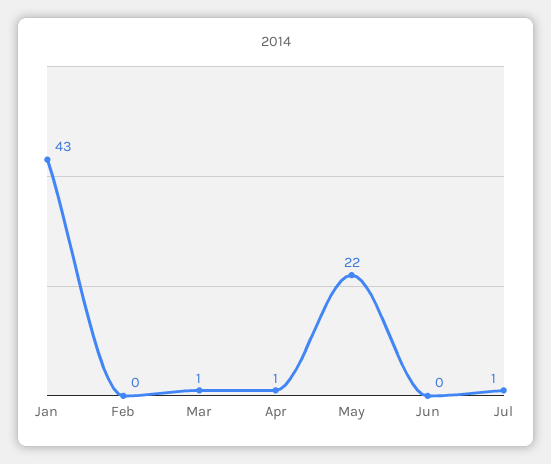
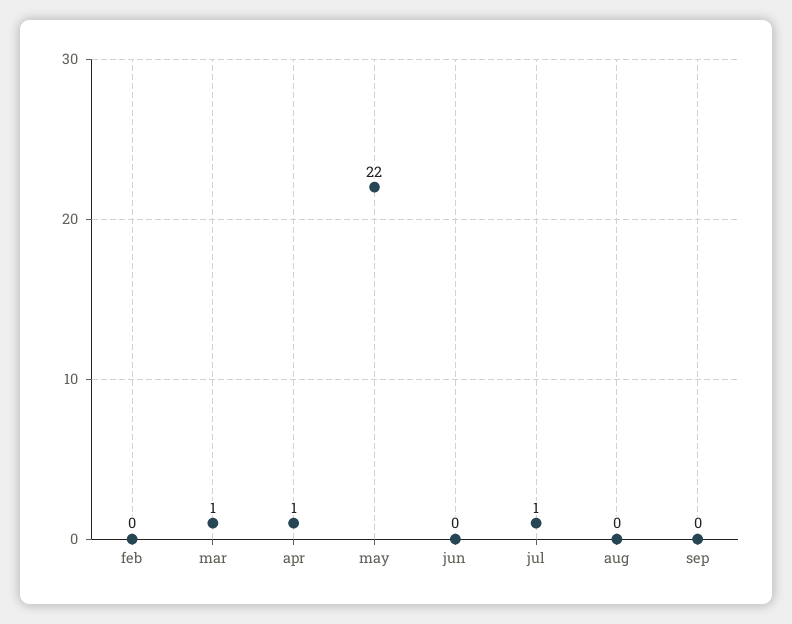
Jan: 43 -> none
aug: none -> 0
sep: none -> 0

